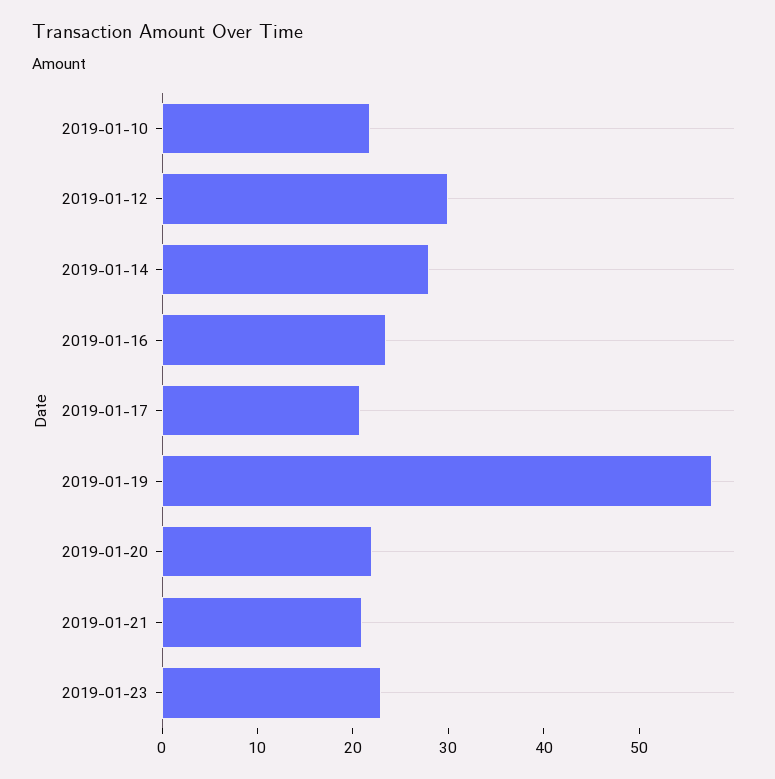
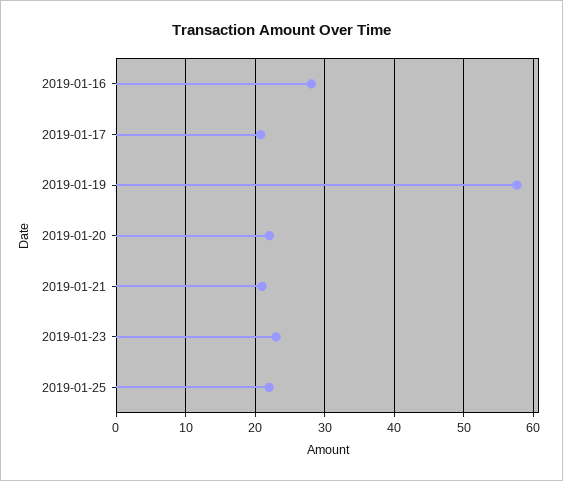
2019-01-10: 22 -> none
2019-01-12: 30 -> none
2019-01-14: 28 -> none
2019-01-16: 24 -> 28
2019-01-25: none -> 22

